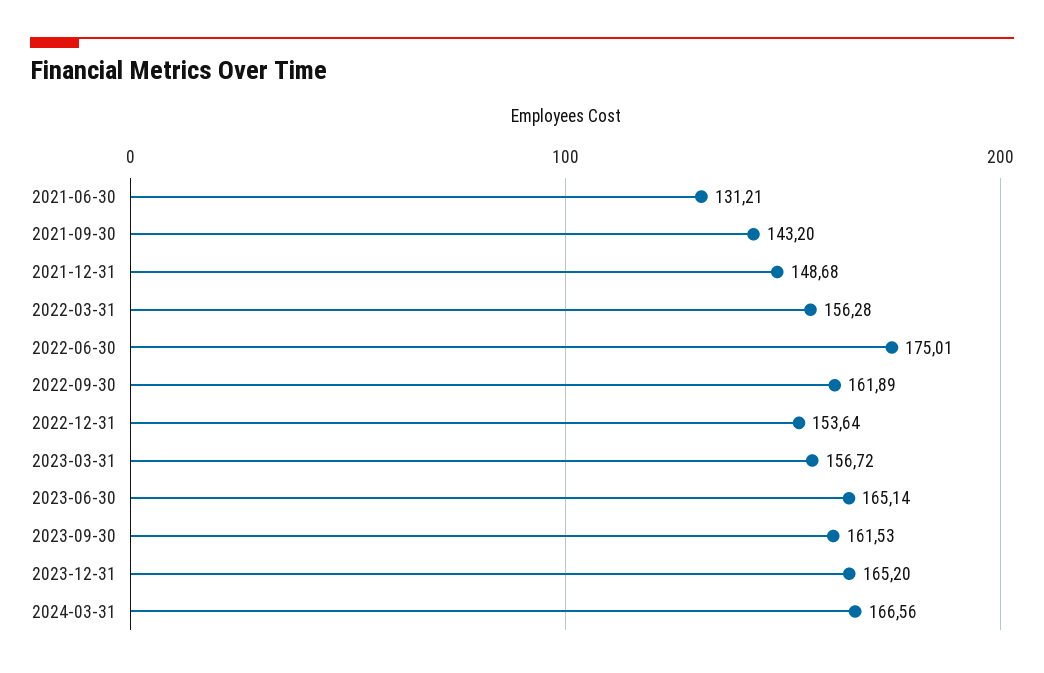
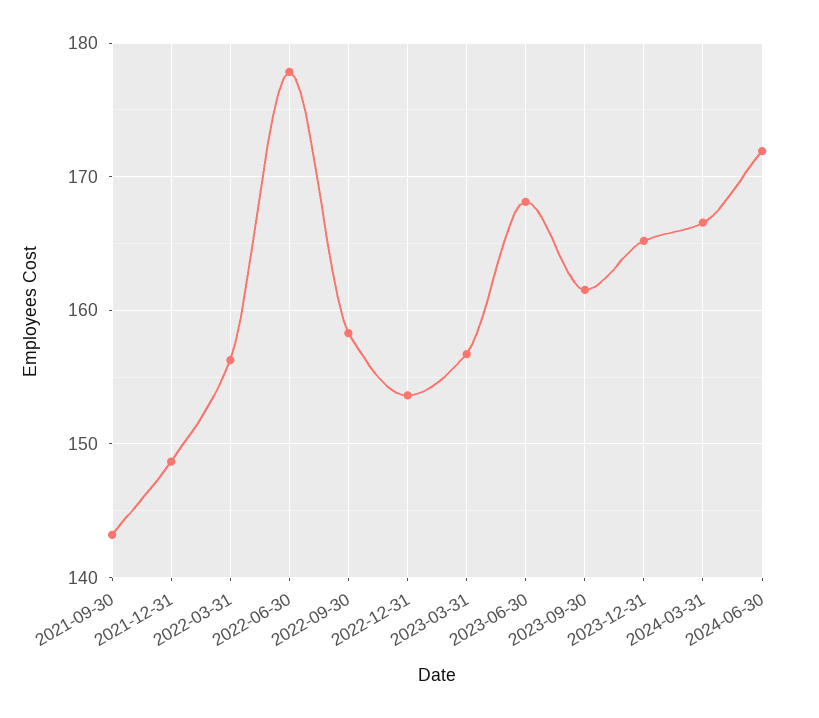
2021-06-30: 131.21 -> none
2022-06-30: 175.01 -> 178
2022-09-30: 161.89 -> 158
2023-06-30: 165.14 -> 168
2024-06-30: none -> 172

